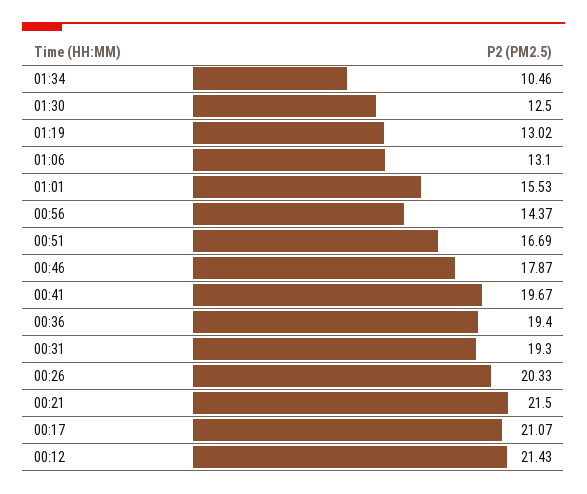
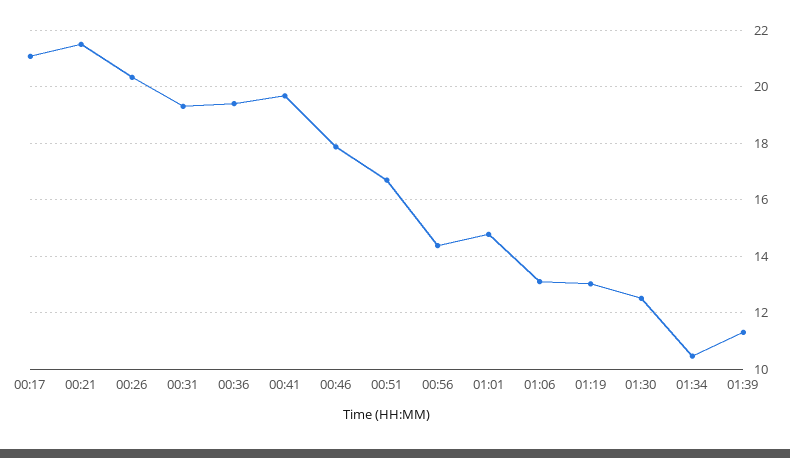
01:01: 15.53 -> 14.75
00:12: 21.43 -> none
01:39: none -> 11.25

